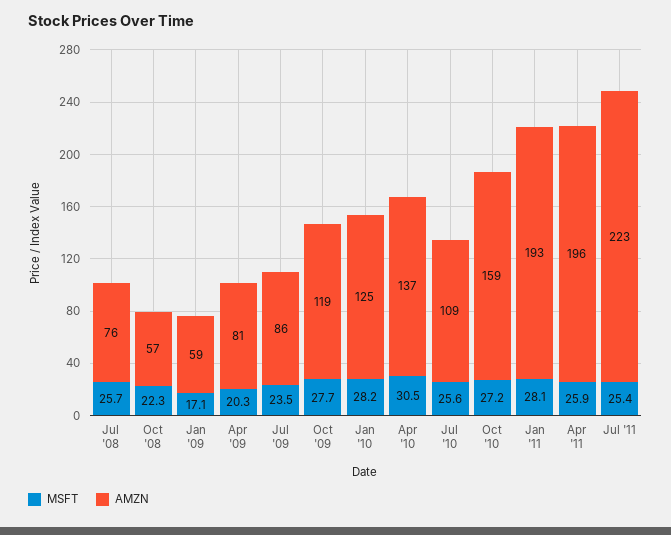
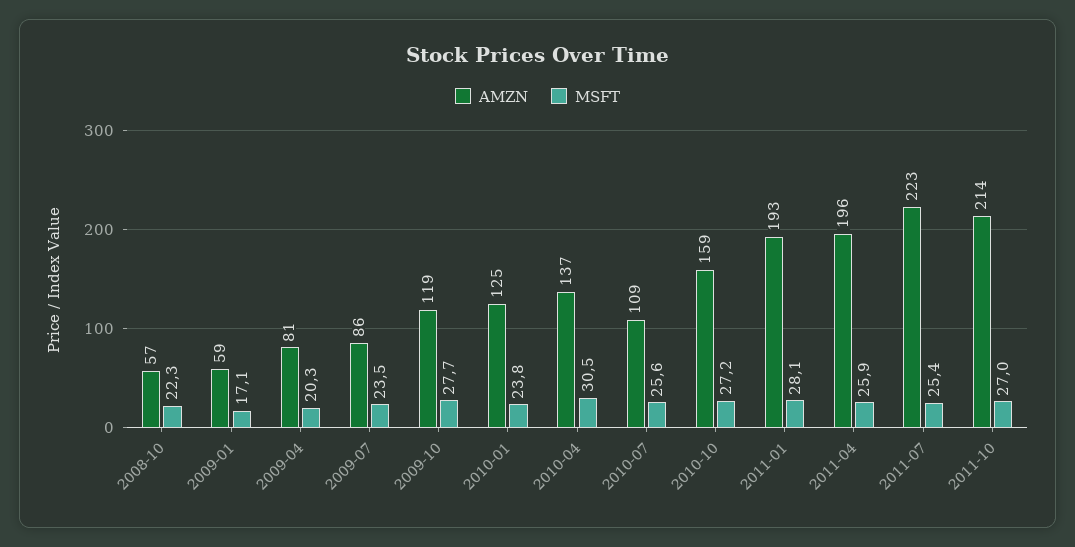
MSFT, Jul '08: 25.7 -> none
AMZN, Jul '08: 76 -> none
MSFT, Jan '10: 28.2 -> 23.8
AMZN, 2011-10: none -> 214
MSFT, 2011-10: none -> 27

